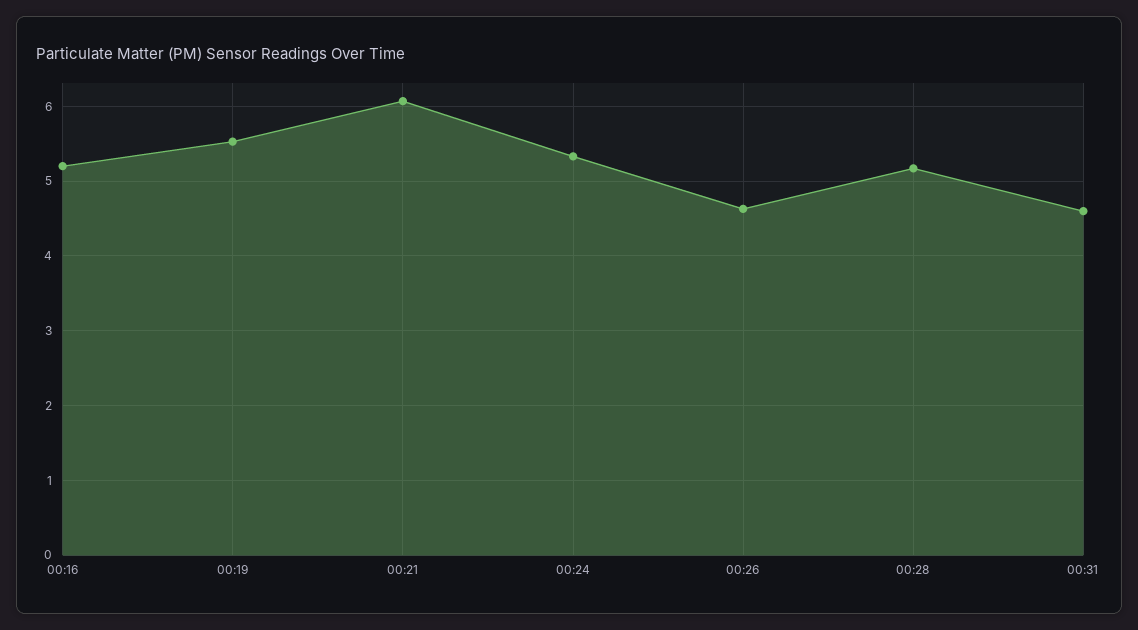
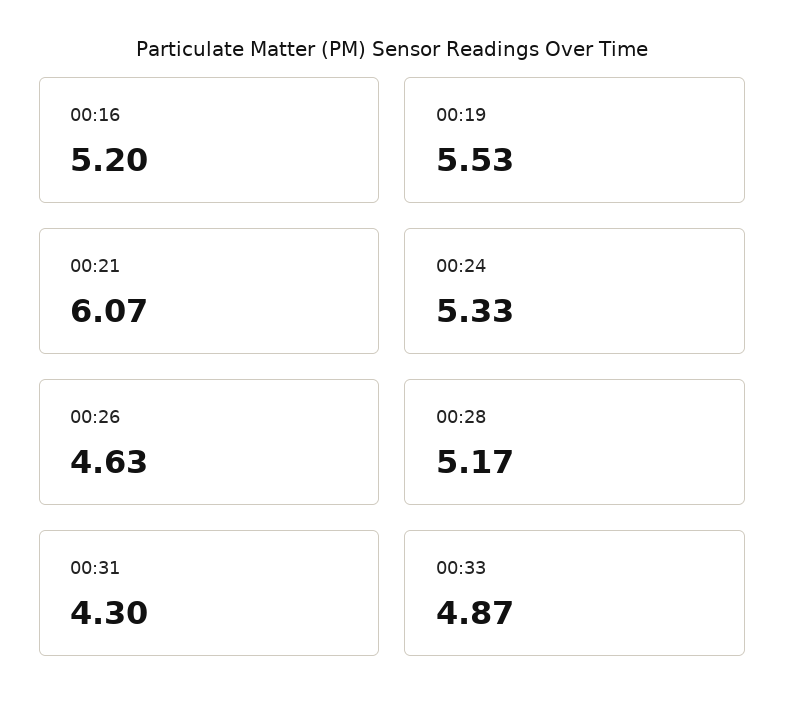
00:31: 4.6 -> 4.3
00:33: none -> 4.87

